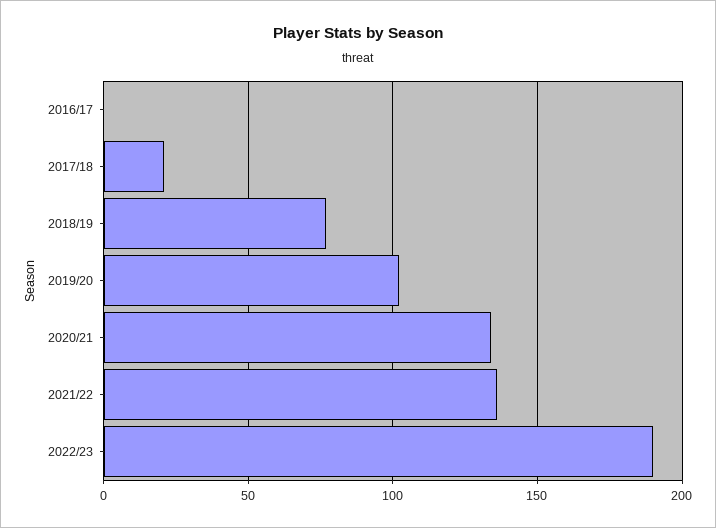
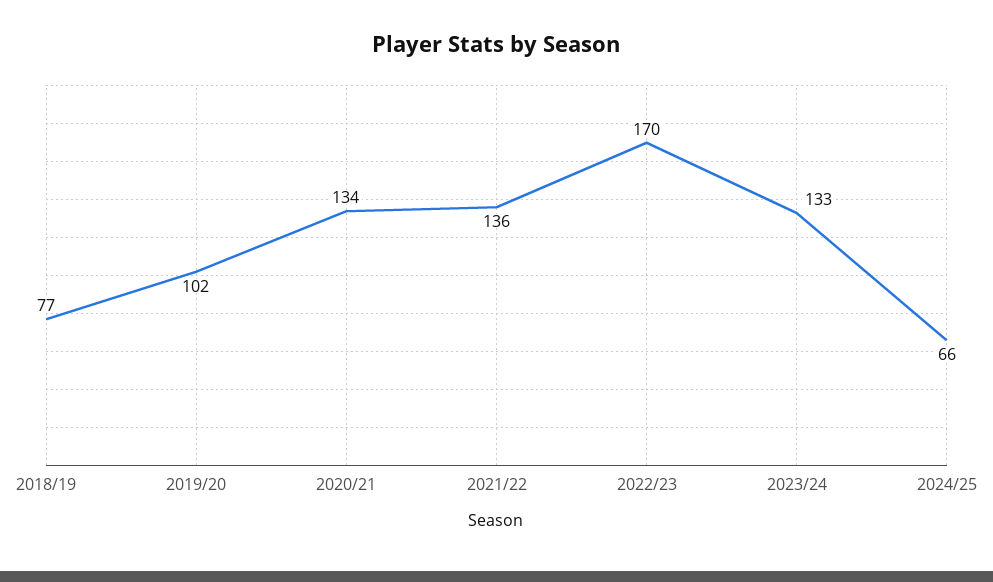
2016/17: 0 -> none
2017/18: 20 -> none
2022/23: 190 -> 170
2023/24: none -> 133
2024/25: none -> 66

